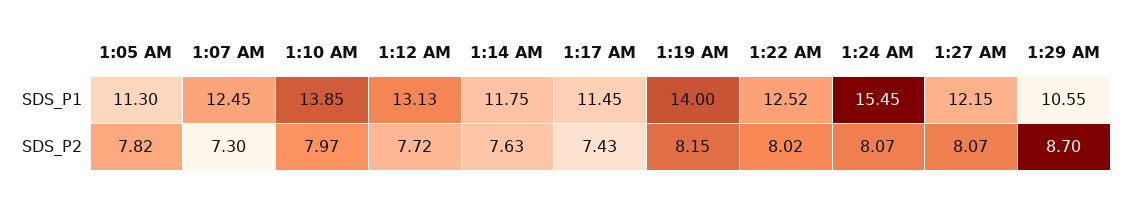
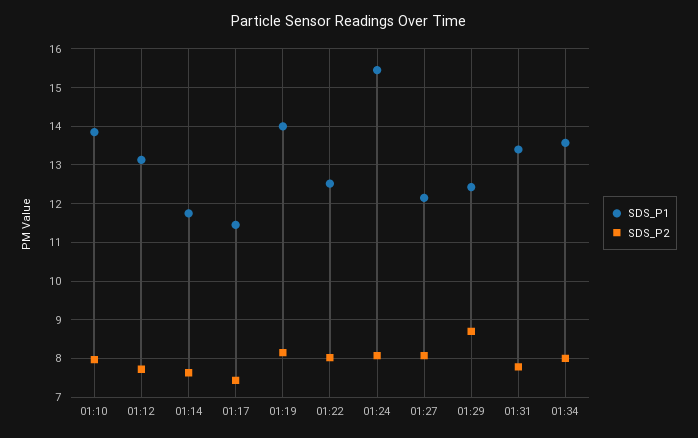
SDS_P1, 1:05 AM: 11.3 -> none
SDS_P1, 1:07 AM: 12.45 -> none
SDS_P1, 1:29 AM: 10.55 -> 12.4
SDS_P2, 1:05 AM: 7.82 -> none
SDS_P2, 1:07 AM: 7.3 -> none
SDS_P1, 01:31: none -> 13.4
SDS_P2, 01:31: none -> 7.8
SDS_P1, 01:34: none -> 13.6
SDS_P2, 01:34: none -> 8

